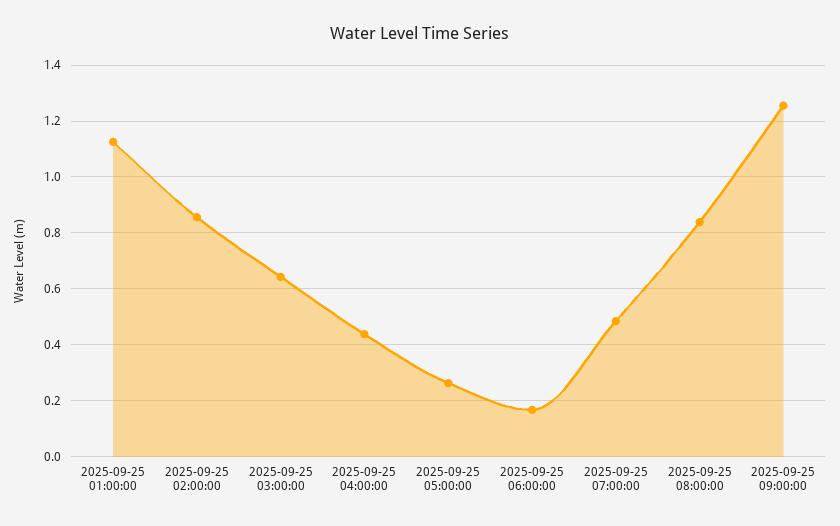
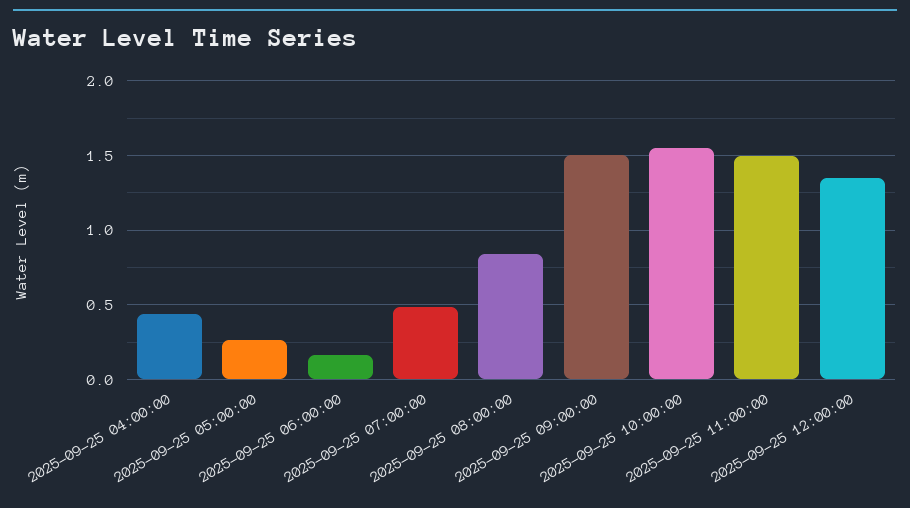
2025-09-25 01:00:00: 1.125 -> none
2025-09-25 02:00:00: 0.85 -> none
2025-09-25 03:00:00: 0.65 -> none
2025-09-25 09:00:00: 1.25 -> 1.5
2025-09-25 10:00:00: none -> 1.55
2025-09-25 11:00:00: none -> 1.5
2025-09-25 12:00:00: none -> 1.35

